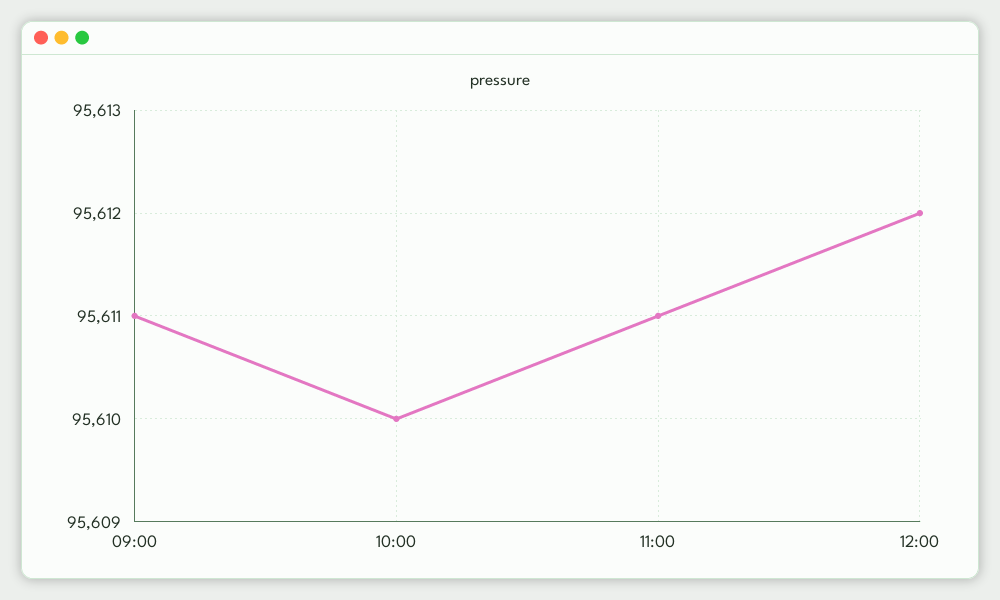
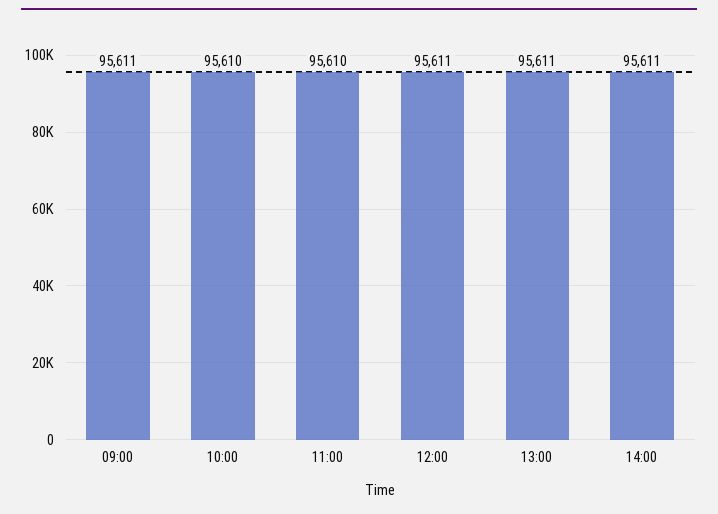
11:00: 95611 -> 95610
12:00: 95612 -> 95611
13:00: none -> 95611
14:00: none -> 95611

